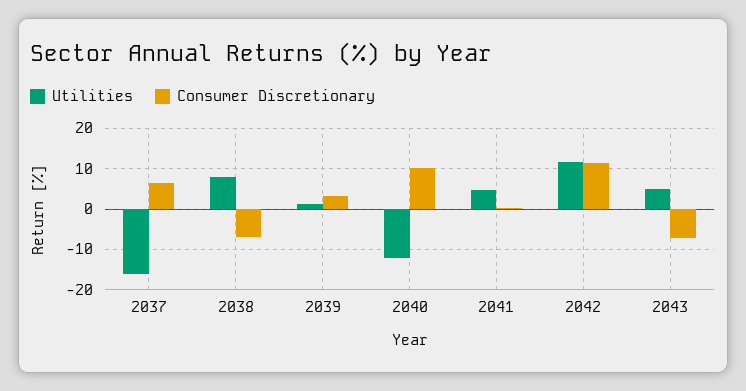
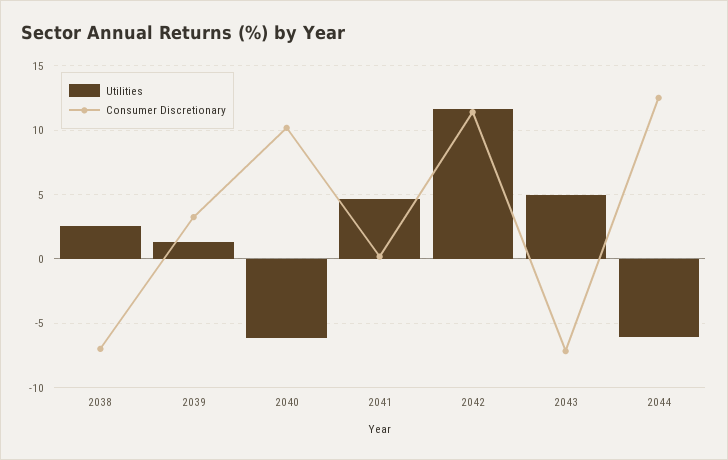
Utilities, 2037: -16 -> none
Consumer Discretionary, 2037: 6 -> none
Utilities, 2038: 8 -> 2.5
Utilities, 2040: -12 -> -6
Utilities, 2044: none -> -6
Consumer Discretionary, 2044: none -> 12.5

